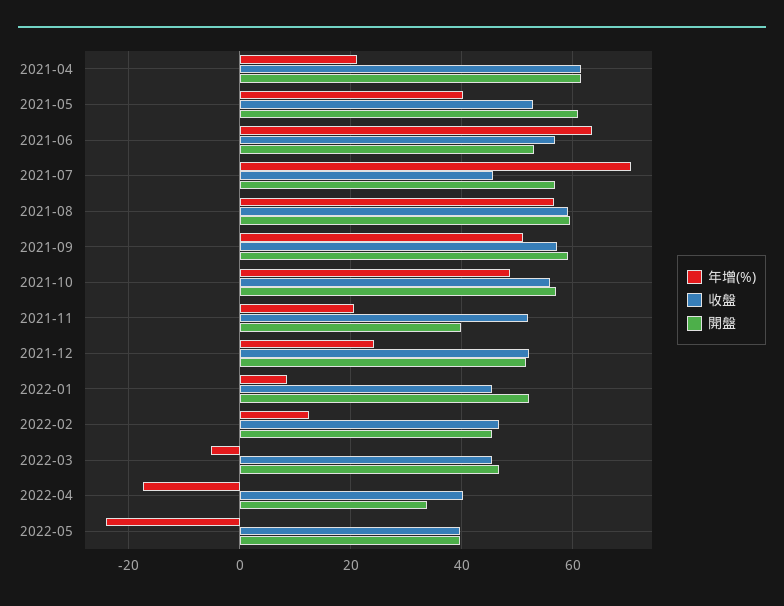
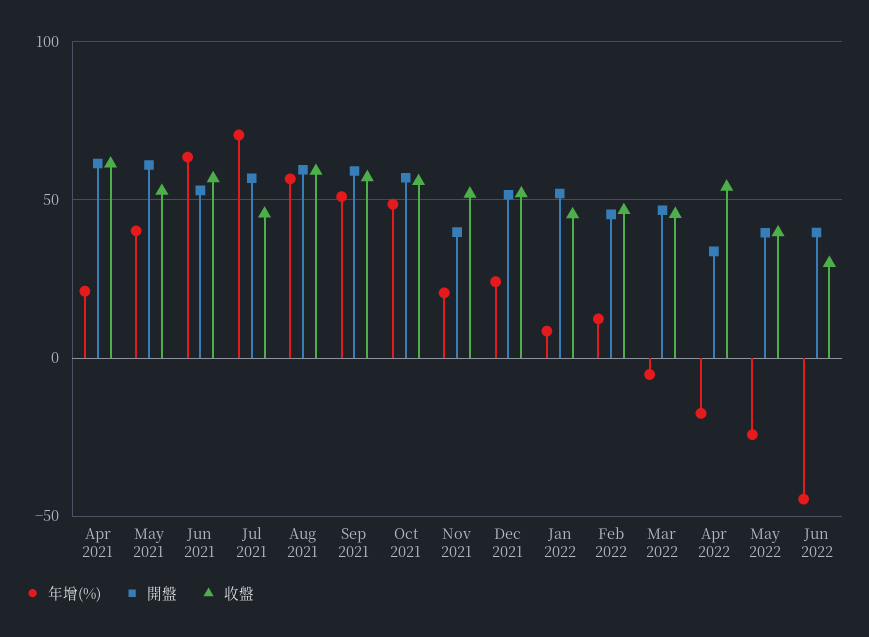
收盤, 2022-04: 40 -> 55
年增(%), Jun 2022: none -> -45
開盤, Jun 2022: none -> 40
收盤, Jun 2022: none -> 30

